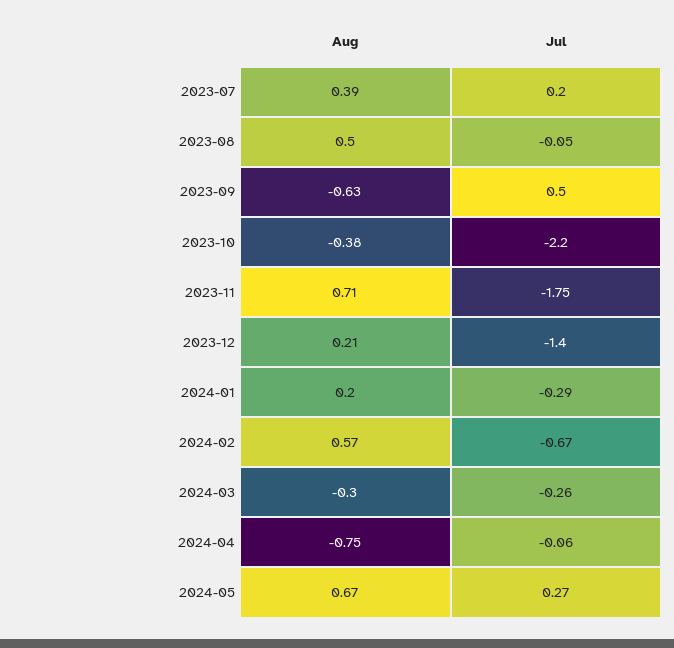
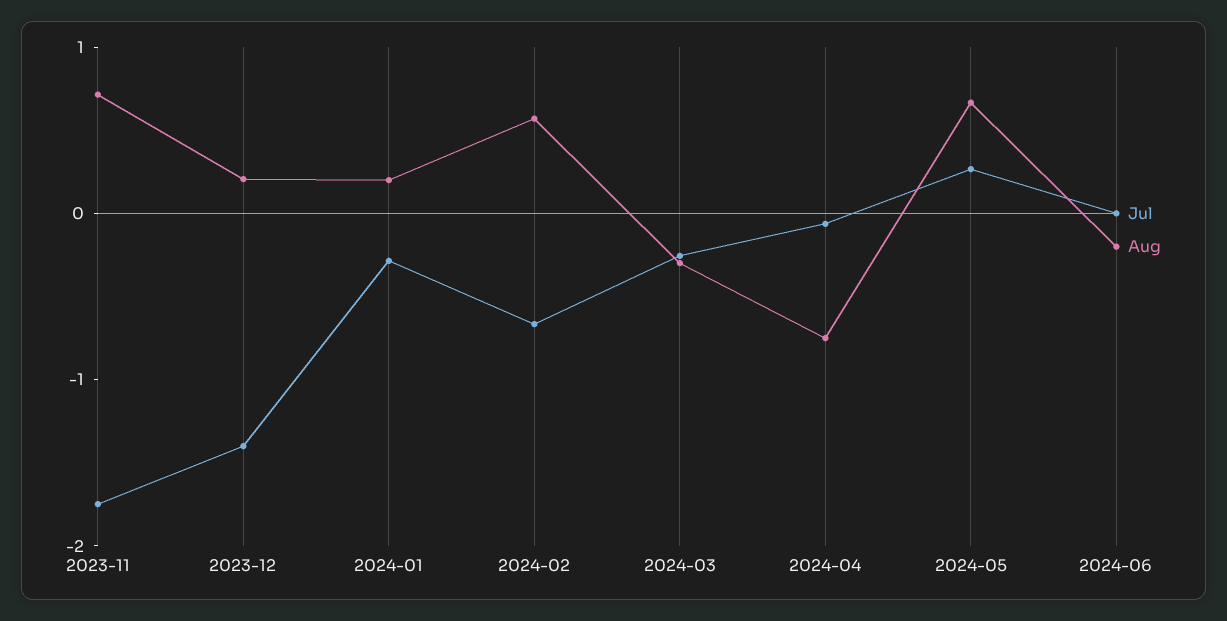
Aug, 2023-07: 0.39 -> none
Jul, 2023-07: 0.2 -> none
Aug, 2023-08: 0.5 -> none
Jul, 2023-08: -0.05 -> none
Aug, 2023-09: -0.63 -> none
Jul, 2023-09: 0.5 -> none
Aug, 2023-10: -0.38 -> none
Jul, 2023-10: -2.2 -> none
Jul, 2024-06: none -> 0
Aug, 2024-06: none -> -0.2

